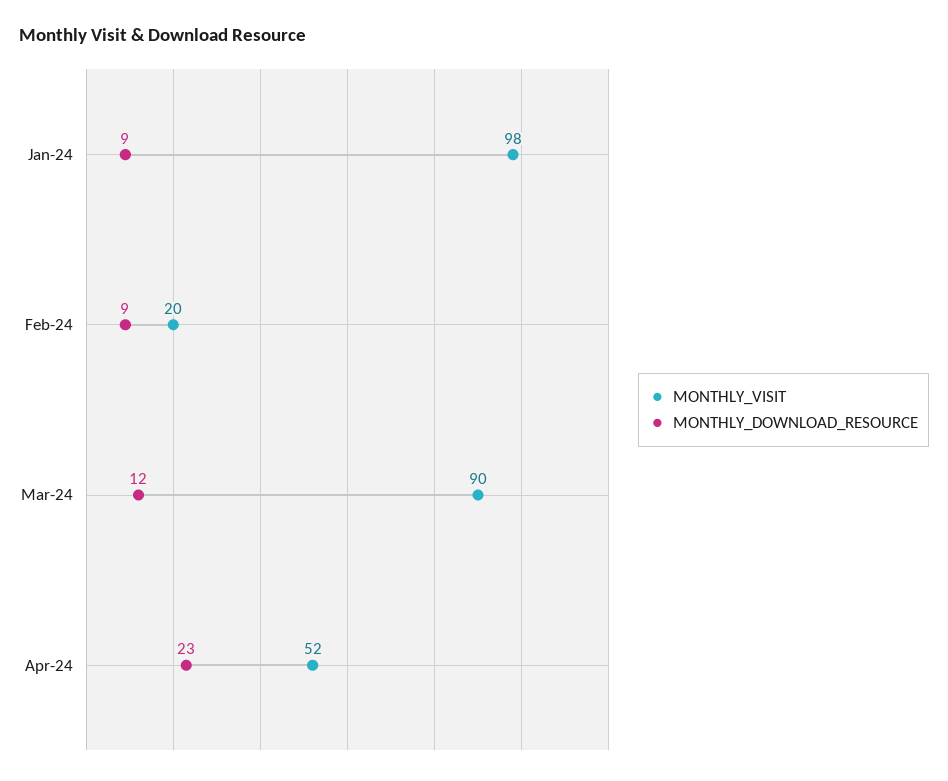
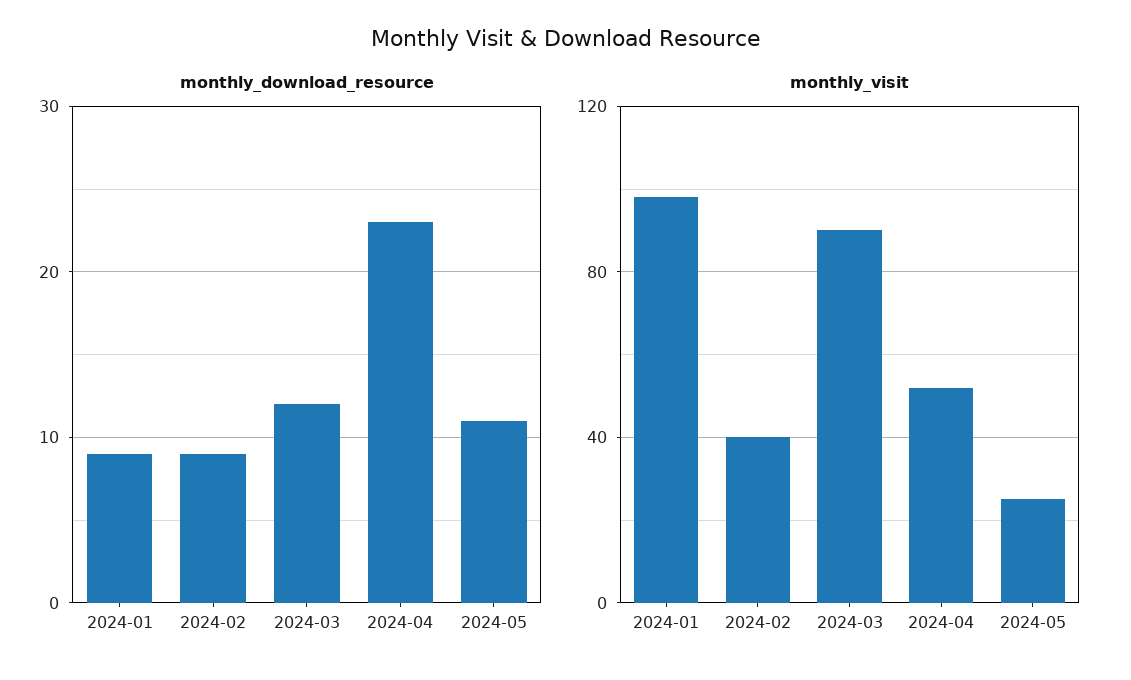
MONTHLY_VISIT, Feb-24: 20 -> 40
MONTHLY_DOWNLOAD_RESOURCE, 2024-05: none -> 11
MONTHLY_VISIT, 2024-05: none -> 25

